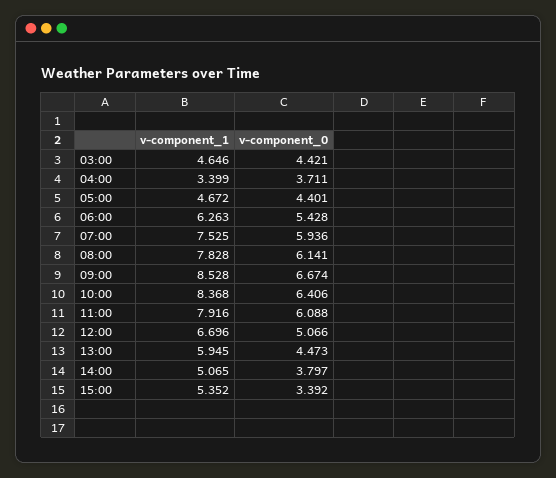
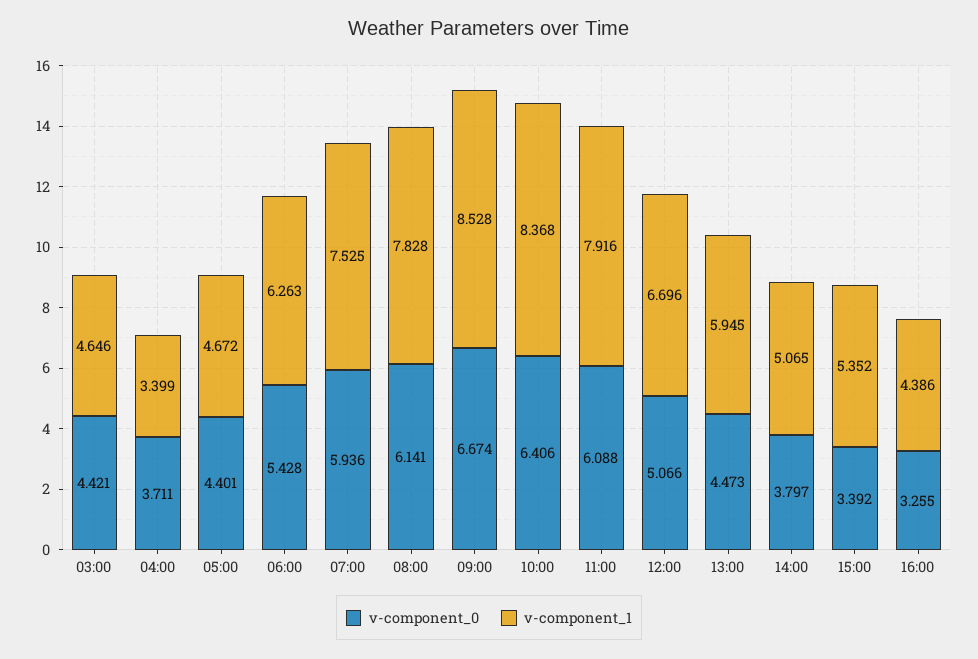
v-component_0, 16:00: none -> 3.255
v-component_1, 16:00: none -> 4.386

